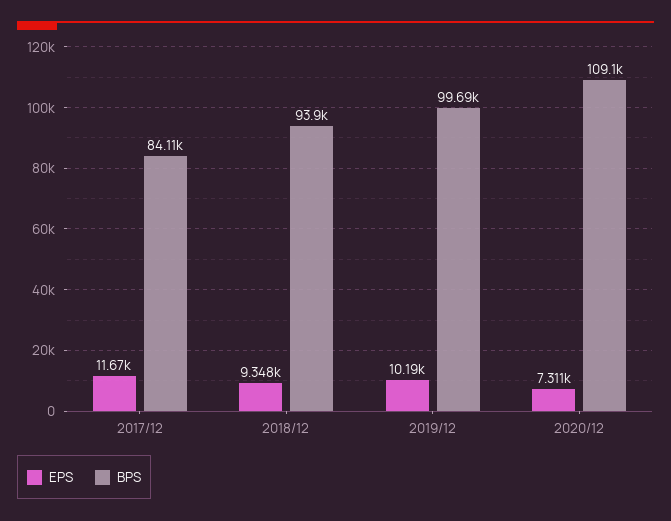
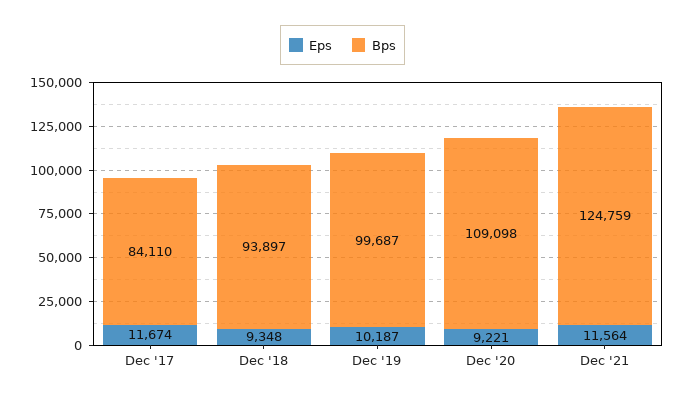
EPS, 2020/12: 7311 -> 9221
EPS, Dec '21: none -> 11564
BPS, Dec '21: none -> 124759

